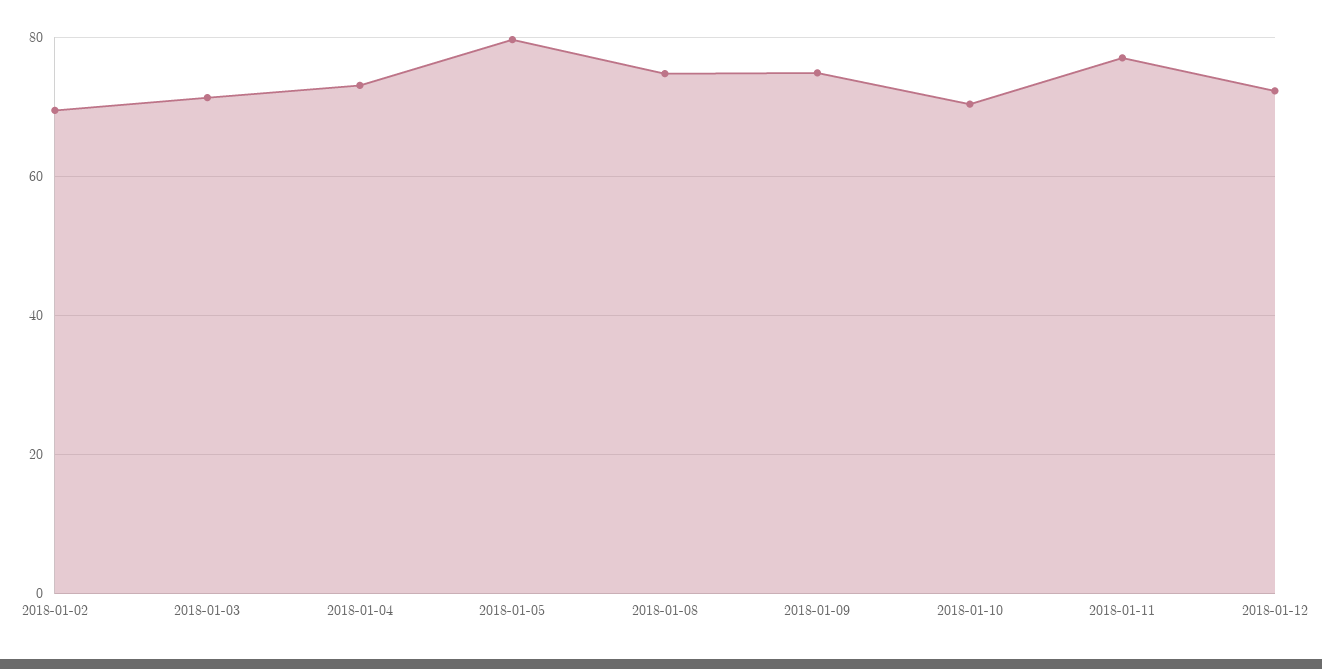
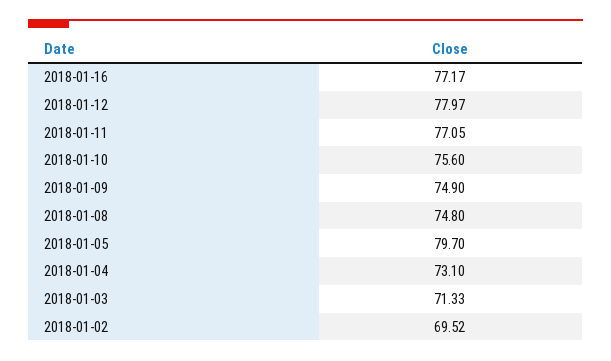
2018-01-10: 70 -> 75.6
2018-01-12: 72 -> 77.97
2018-01-16: none -> 77.17

